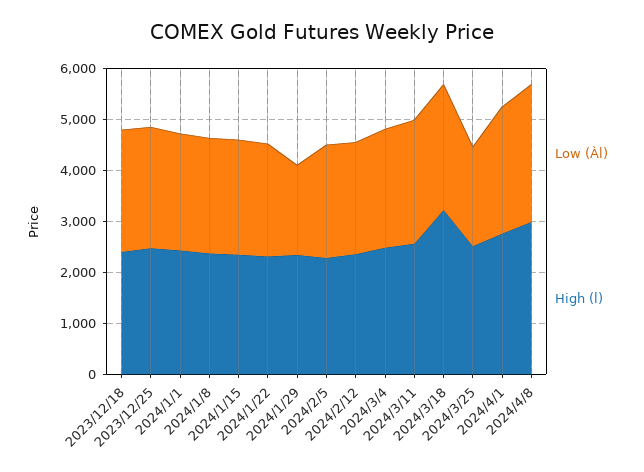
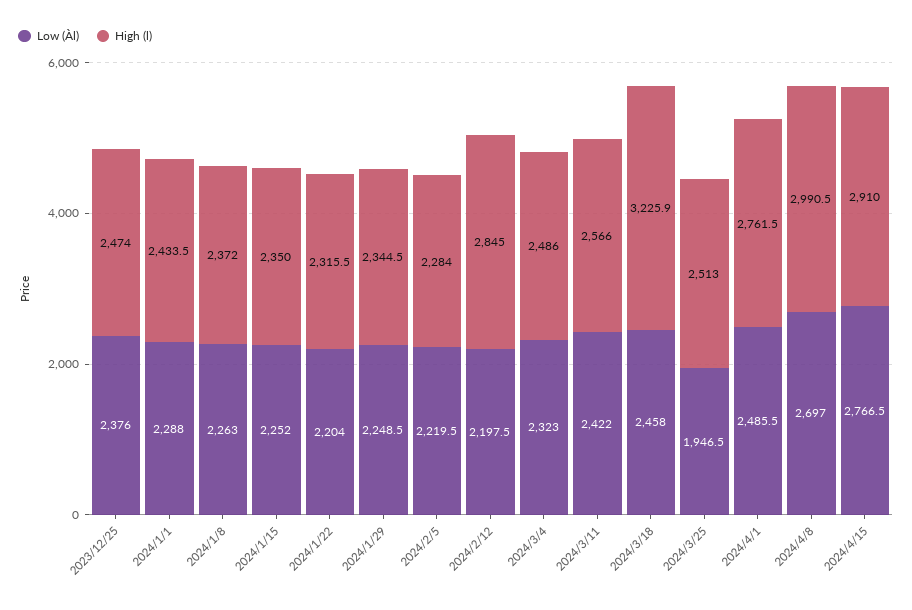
Low (Àl), 2023/12/18: 2400 -> none
High (l), 2023/12/18: 2400 -> none
Low (Àl), 2024/1/29: 1800 -> 2248.5
High (l), 2024/2/12: 2400 -> 2845
Low (Àl), 2024/4/15: none -> 2766.5
High (l), 2024/4/15: none -> 2910

